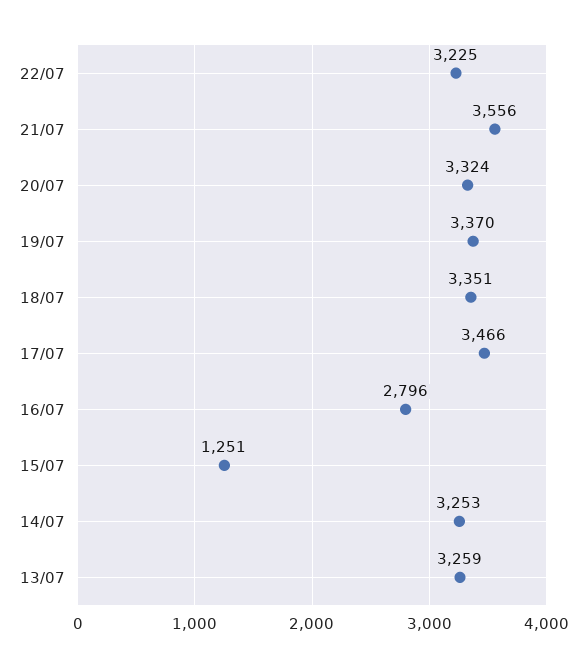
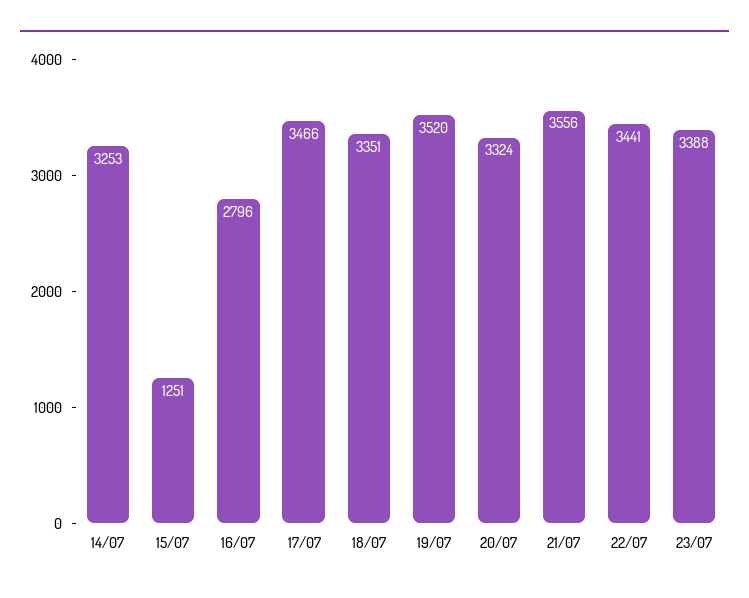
22/07: 3225 -> 3441
19/07: 3370 -> 3520
13/07: 3259 -> none
23/07: none -> 3388

